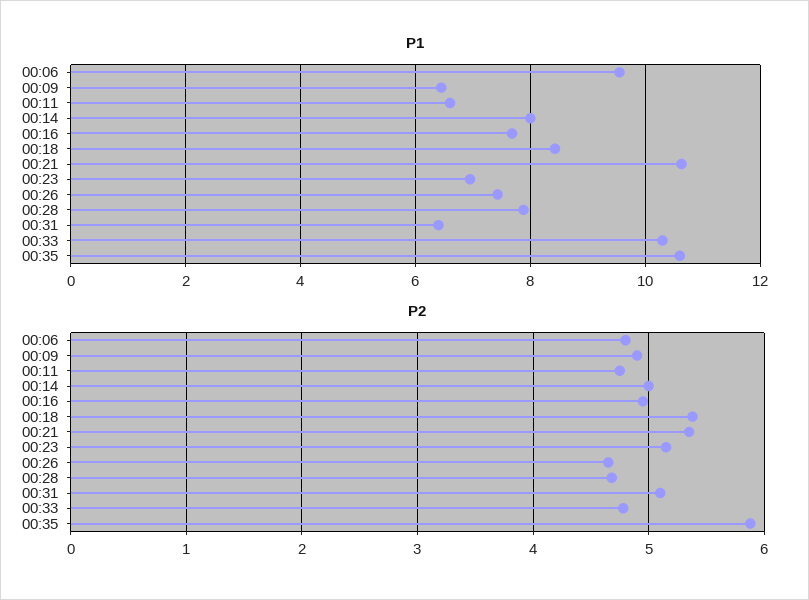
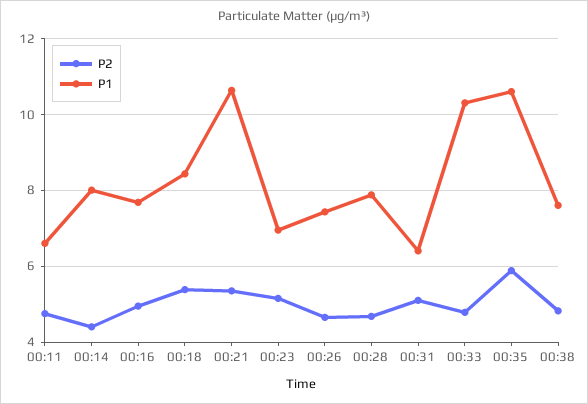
P1, 00:06: 9.6 -> none
P1, 00:09: 6.4 -> none
P2, 00:06: 4.8 -> none
P2, 00:09: 4.9 -> none
P2, 00:14: 5 -> 4.4
P2, 00:38: none -> 4.8
P1, 00:38: none -> 7.6

